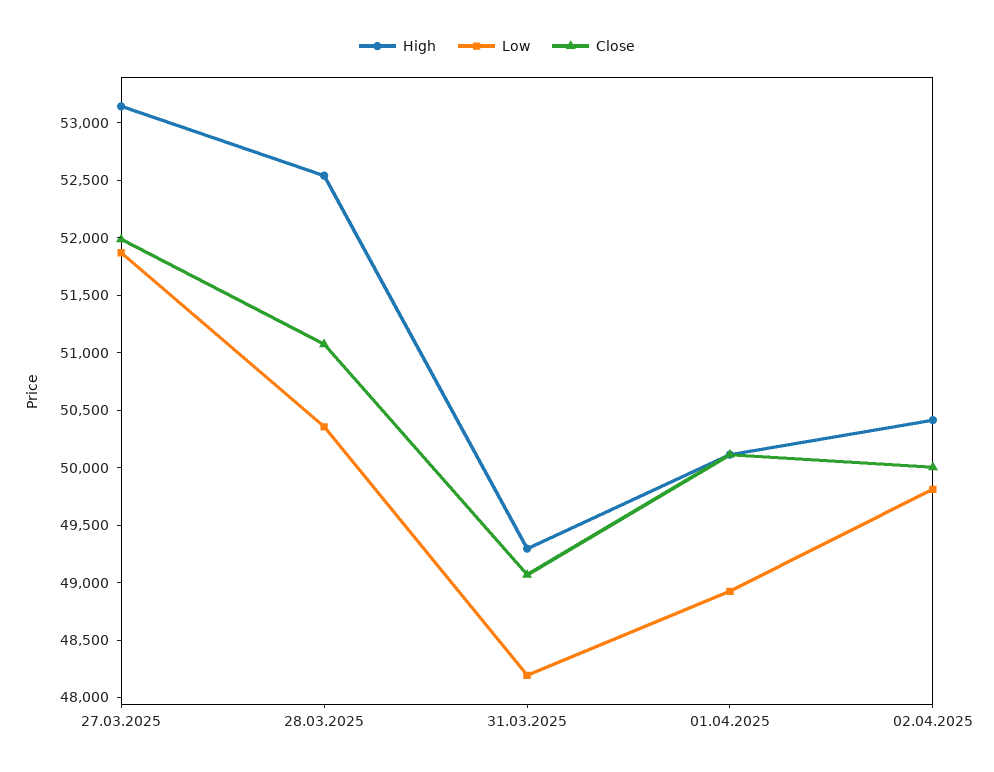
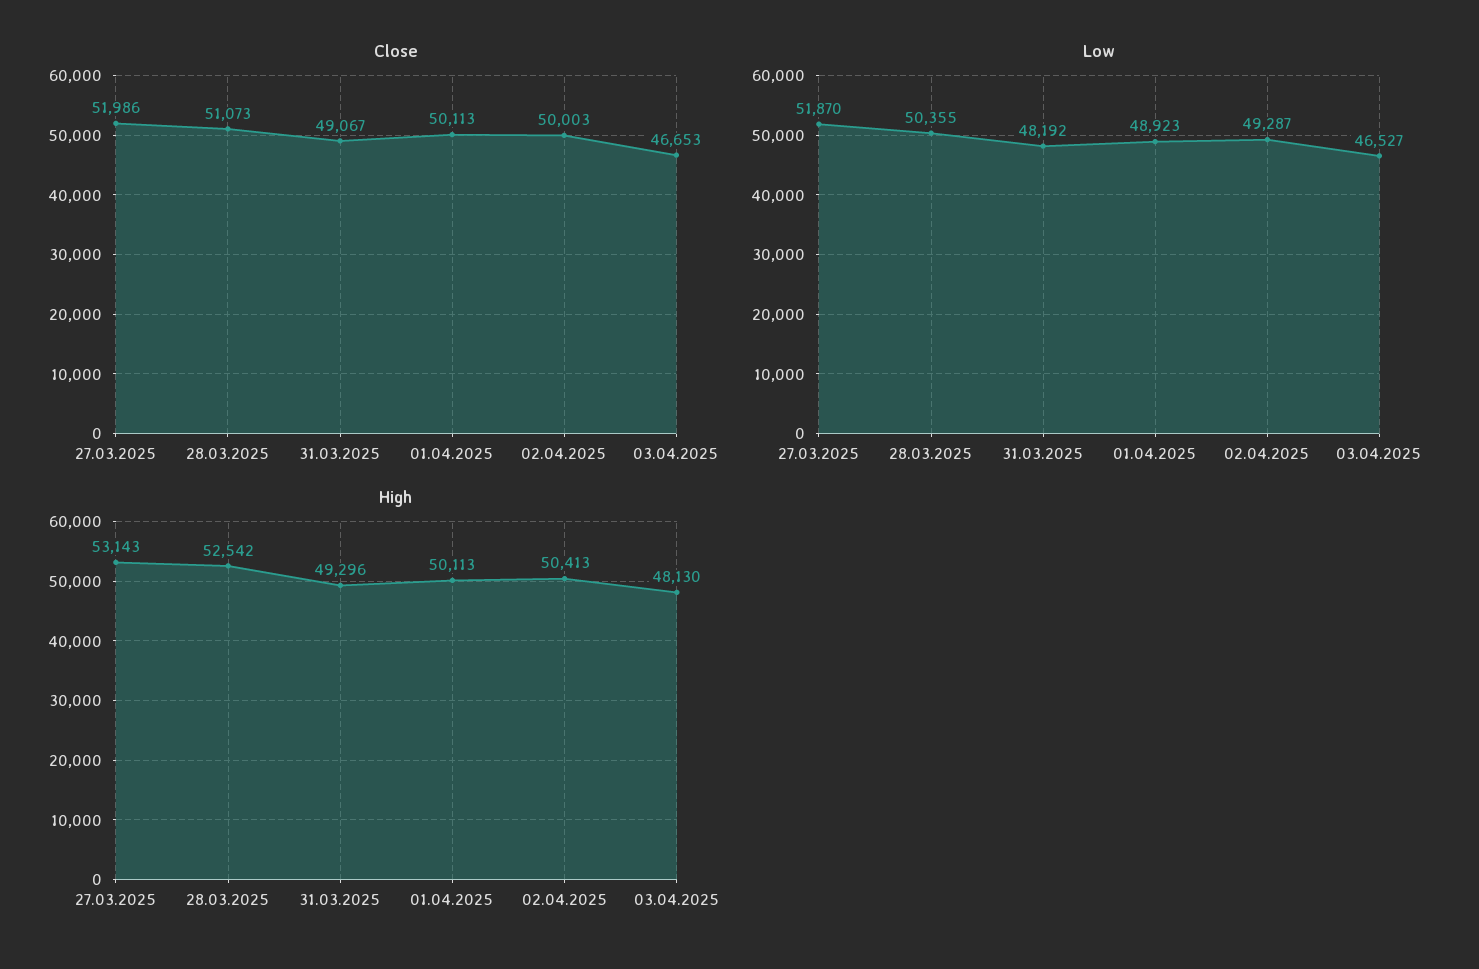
Low, 02.04.2025: 49800 -> 49287
Close, 03.04.2025: none -> 46653
Low, 03.04.2025: none -> 46527
High, 03.04.2025: none -> 48130

